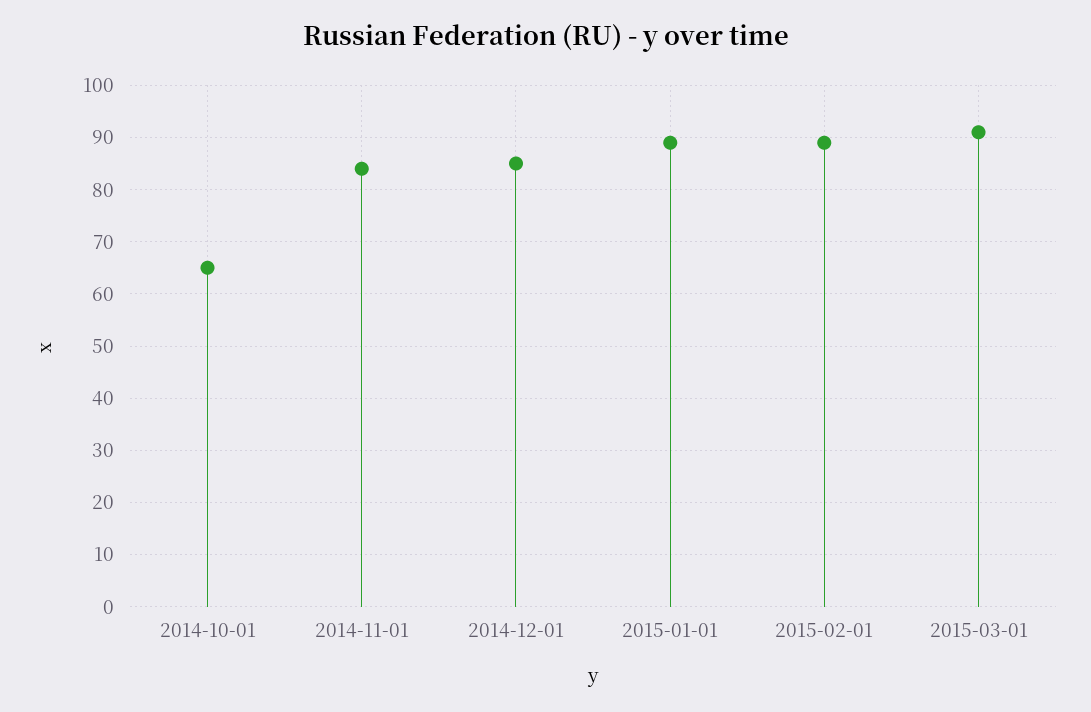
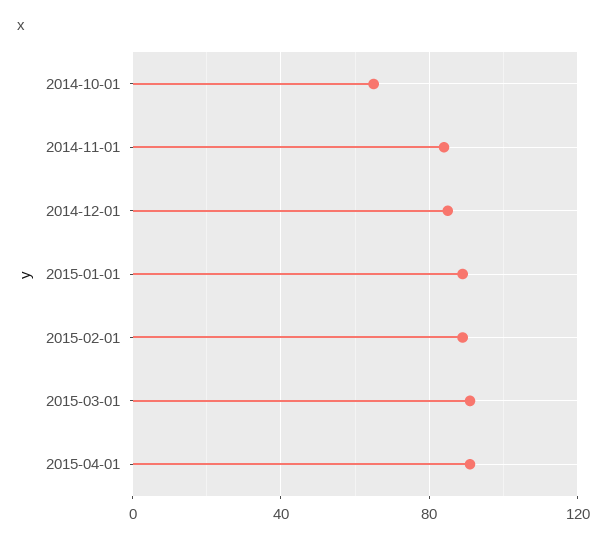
2015-04-01: none -> 90

